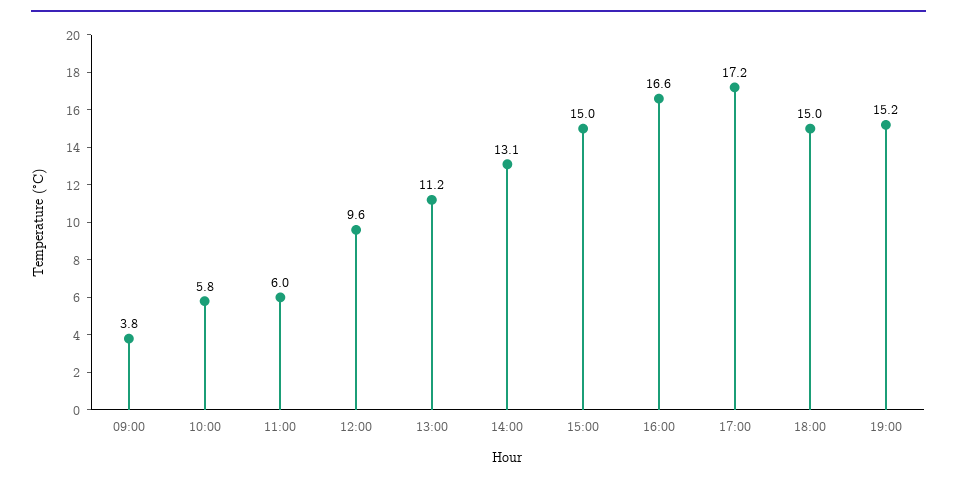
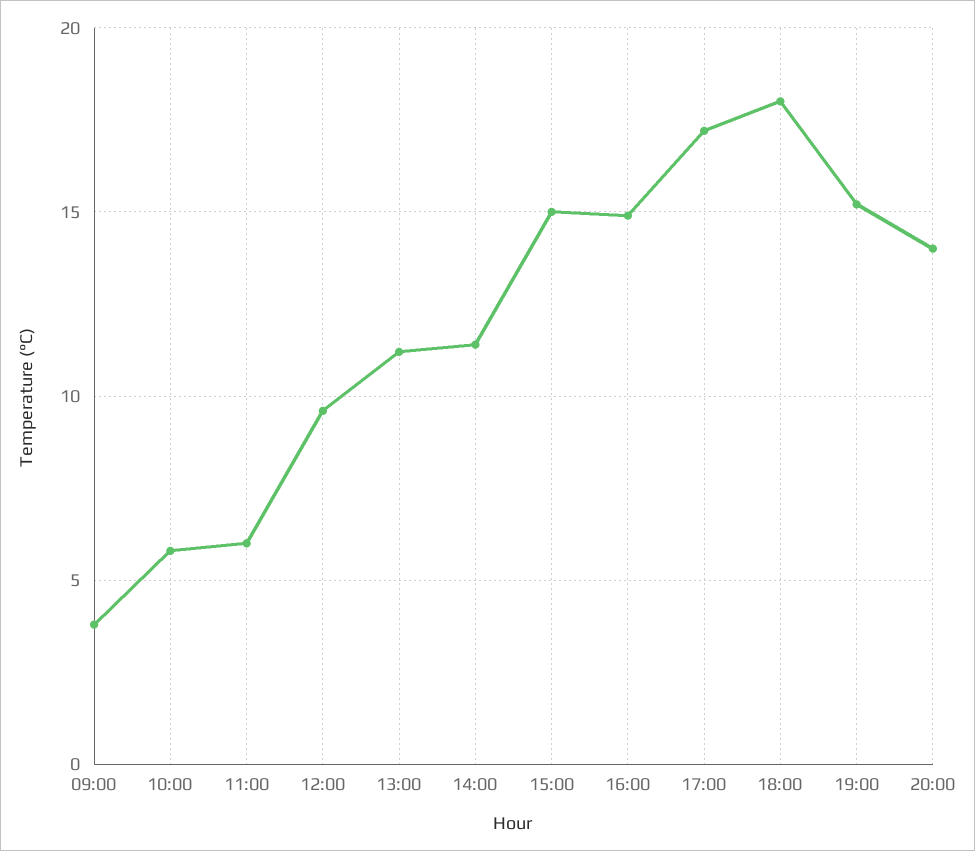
14:00: 13.1 -> 11.5
16:00: 16.6 -> 15
18:00: 15 -> 18
20:00: none -> 14

